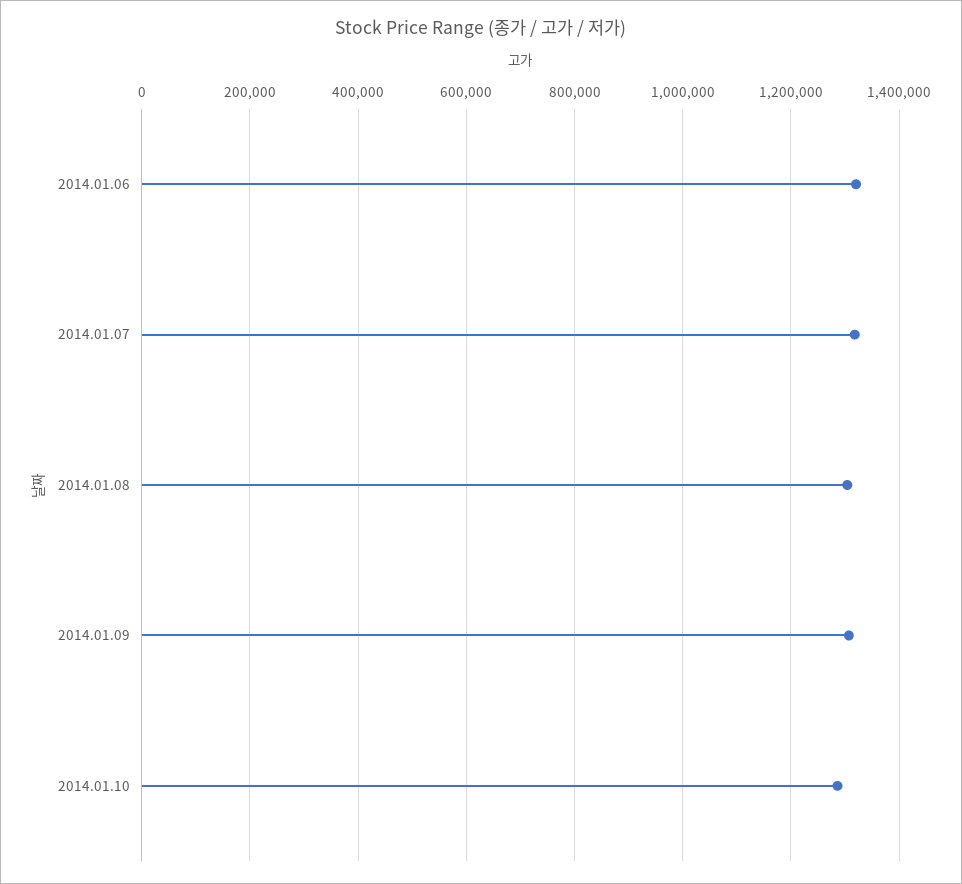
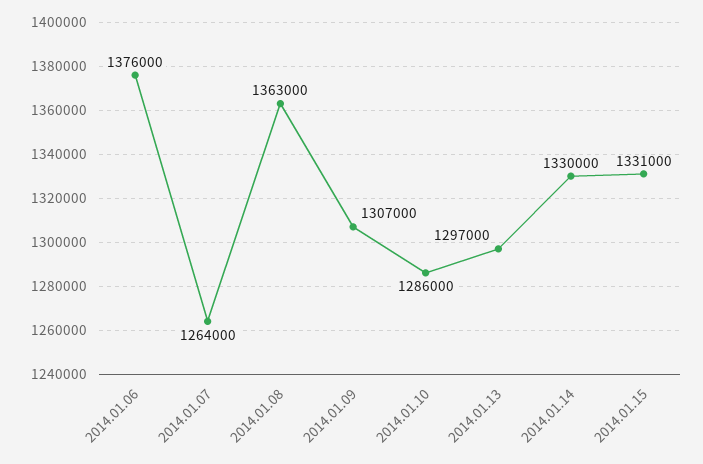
2014.01.06: 1320000 -> 1376000
2014.01.07: 1320000 -> 1264000
2014.01.08: 1300000 -> 1363000
2014.01.13: none -> 1297000
2014.01.14: none -> 1330000
2014.01.15: none -> 1331000

